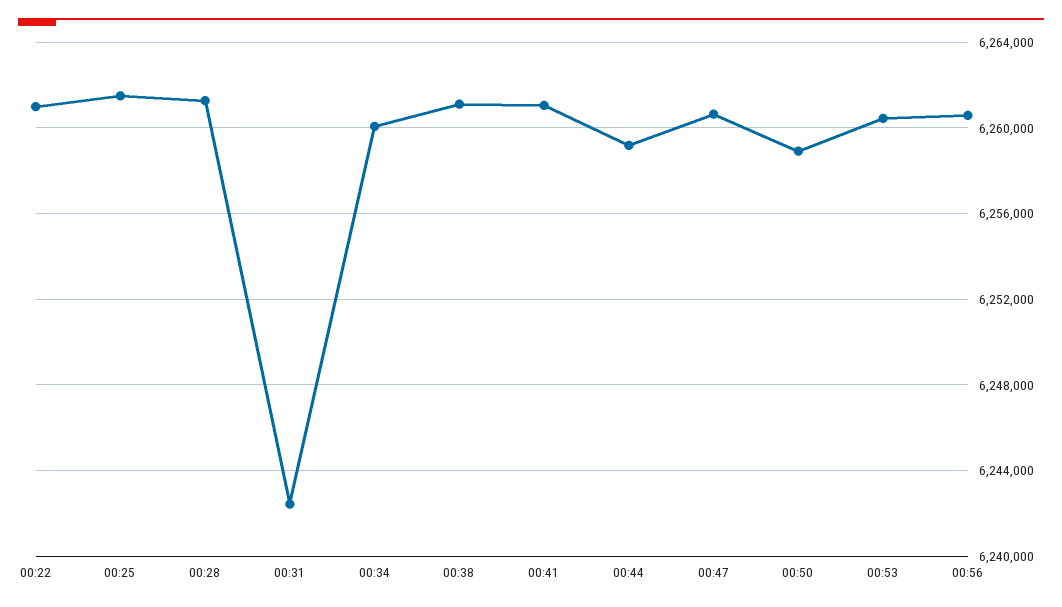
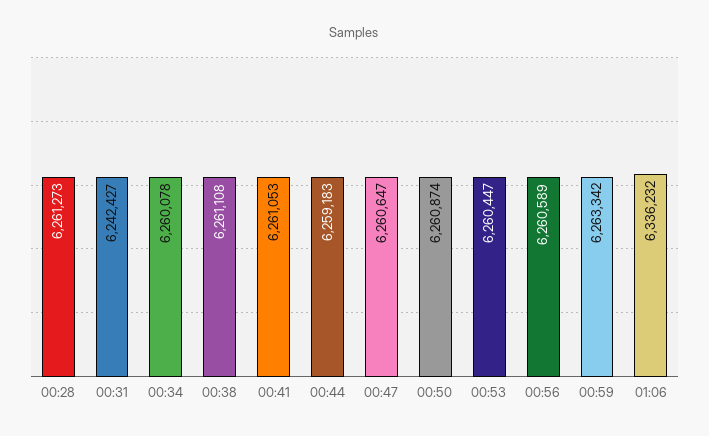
00:22: 6261000 -> none
00:25: 6261500 -> none
00:50: 6259000 -> 6260874
00:59: none -> 6263342
01:06: none -> 6336232

